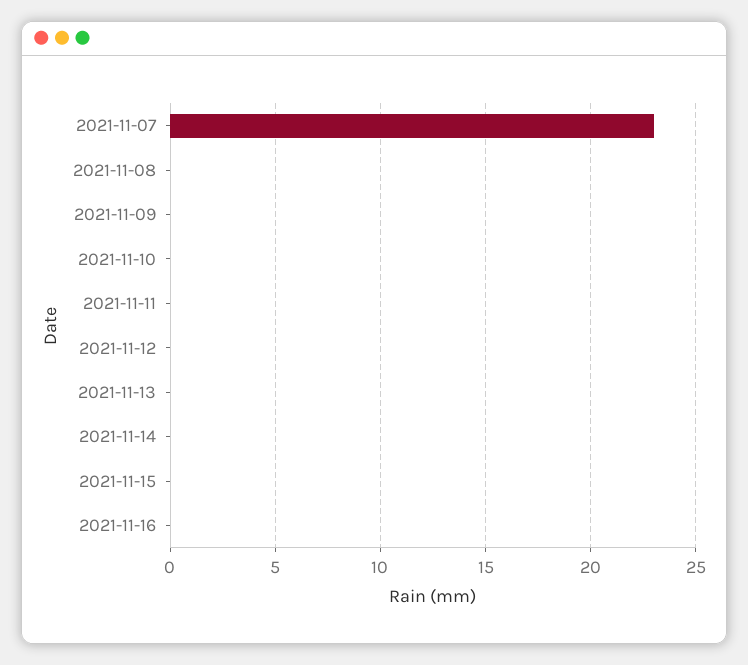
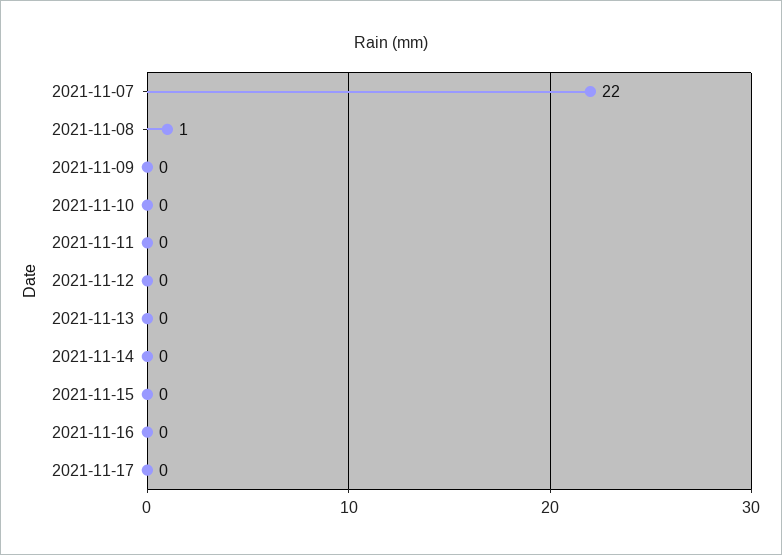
2021-11-07: 23 -> 22
2021-11-08: 0 -> 1
2021-11-17: none -> 0

